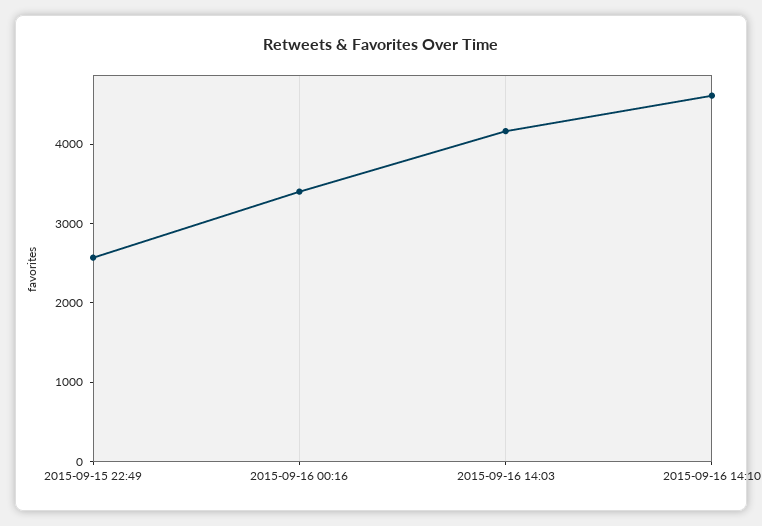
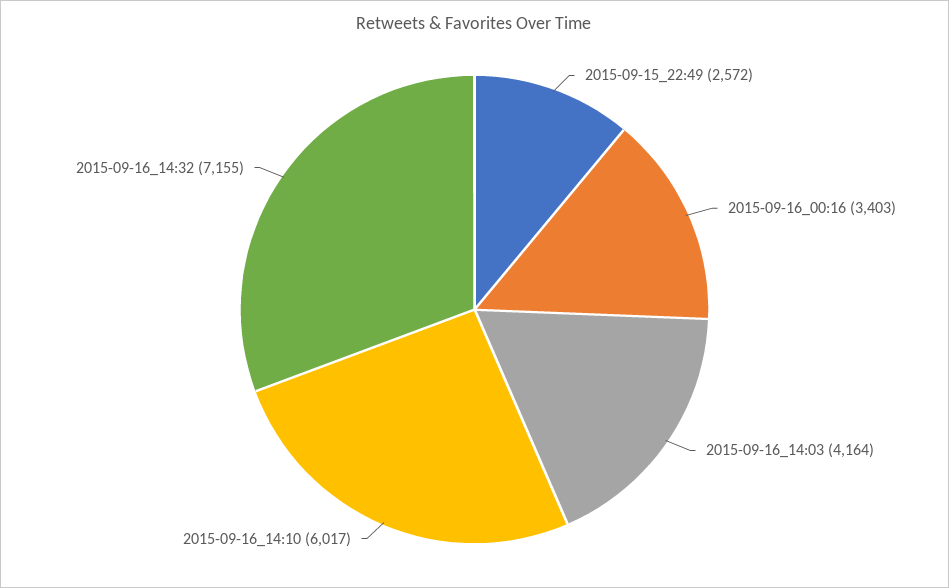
2015-09-16 14:10: 4600 -> 6017
2015-09-16_14:32: none -> 7155

